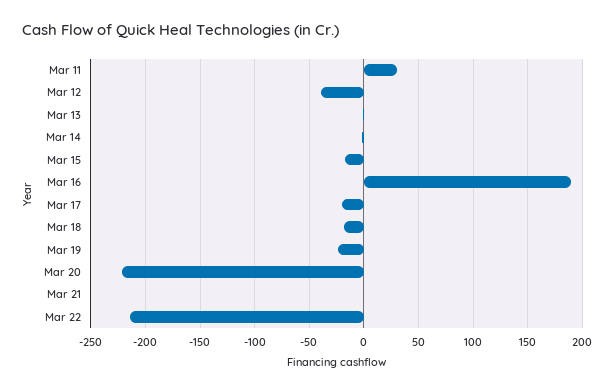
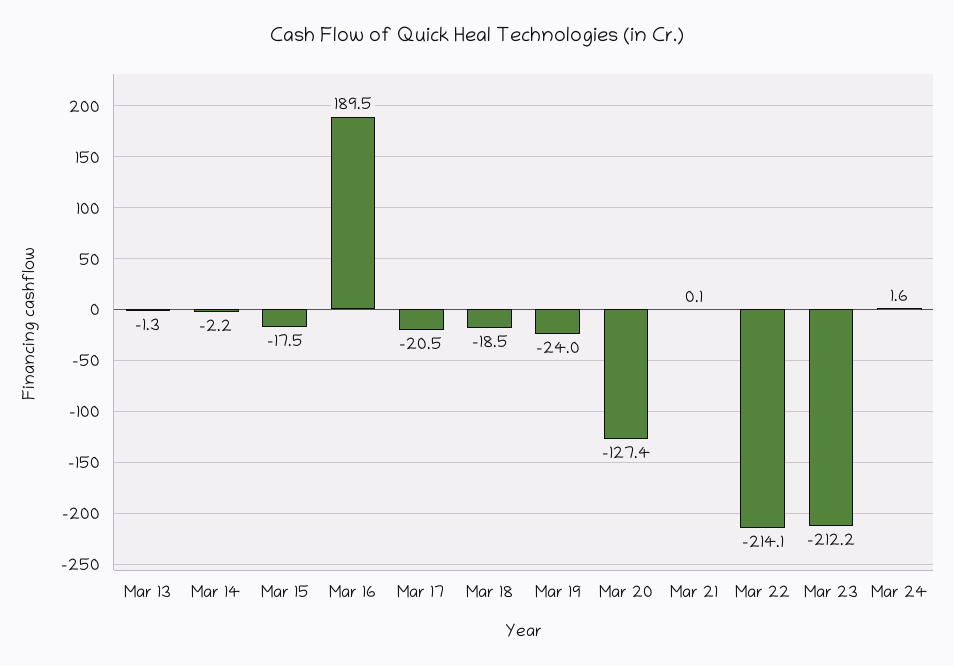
Mar 11: 30 -> none
Mar 12: -40 -> none
Mar 20: -220 -> -127.4
Mar 23: none -> -212.2
Mar 24: none -> 1.6

